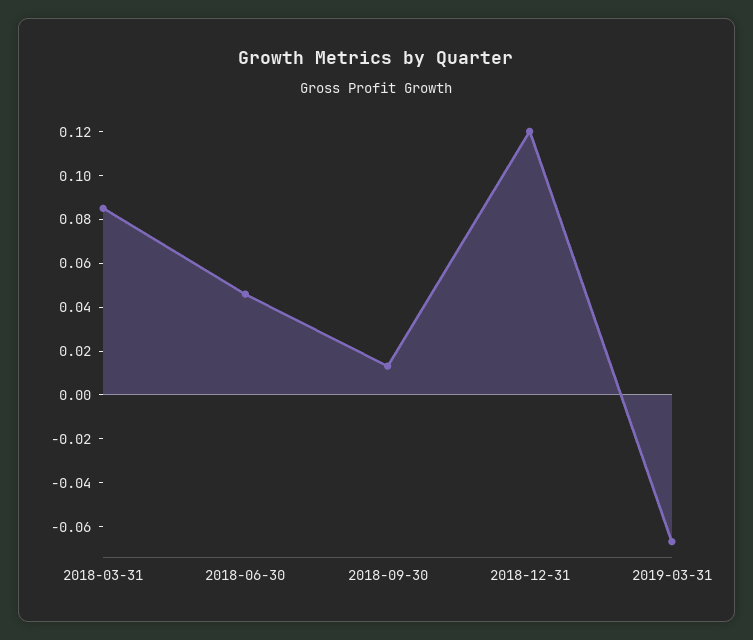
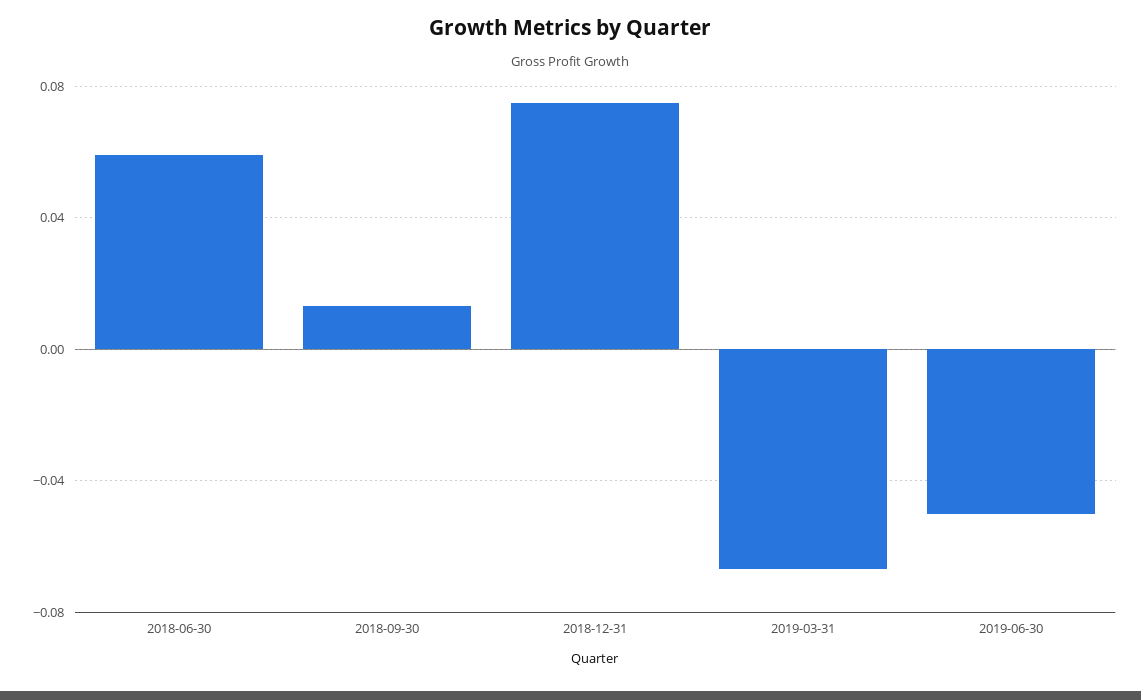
2018-03-31: 0.085 -> none
2018-06-30: 0.045 -> 0.06
2018-12-31: 0.12 -> 0.075
2019-06-30: none -> -0.05

